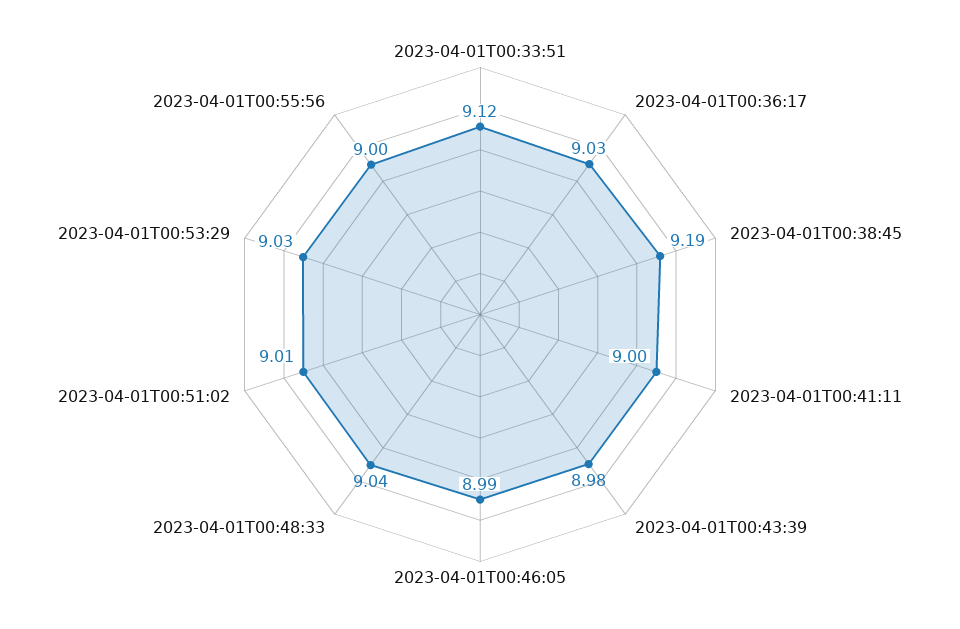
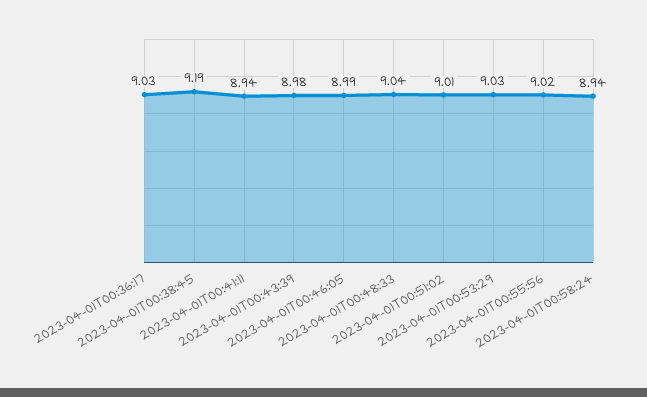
2023-04-01T00:33:51: 9.12 -> none
2023-04-01T00:41:11: 9 -> 8.94
2023-04-01T00:55:56: 9 -> 9.02
2023-04-01T00:58:24: none -> 8.94

